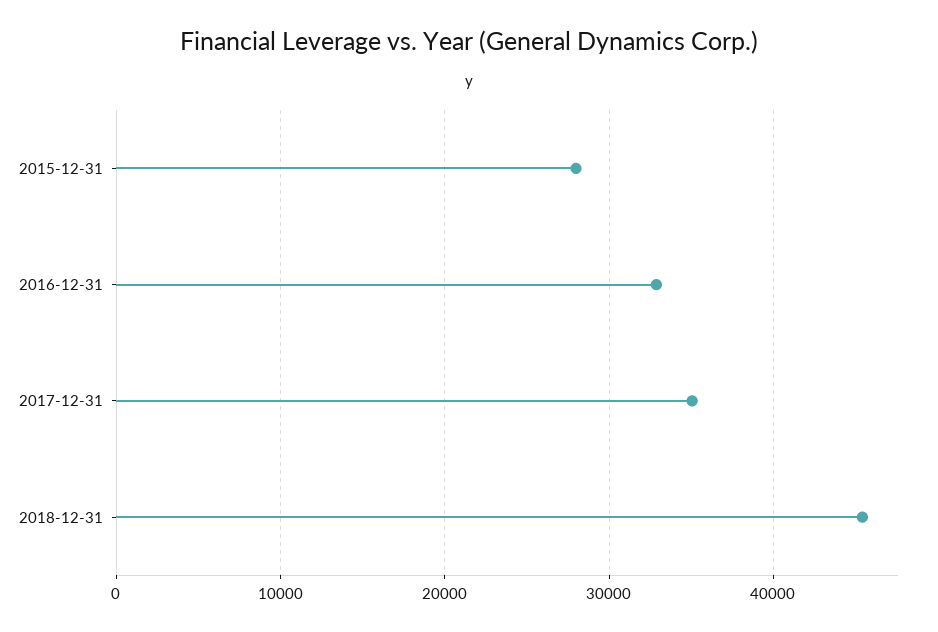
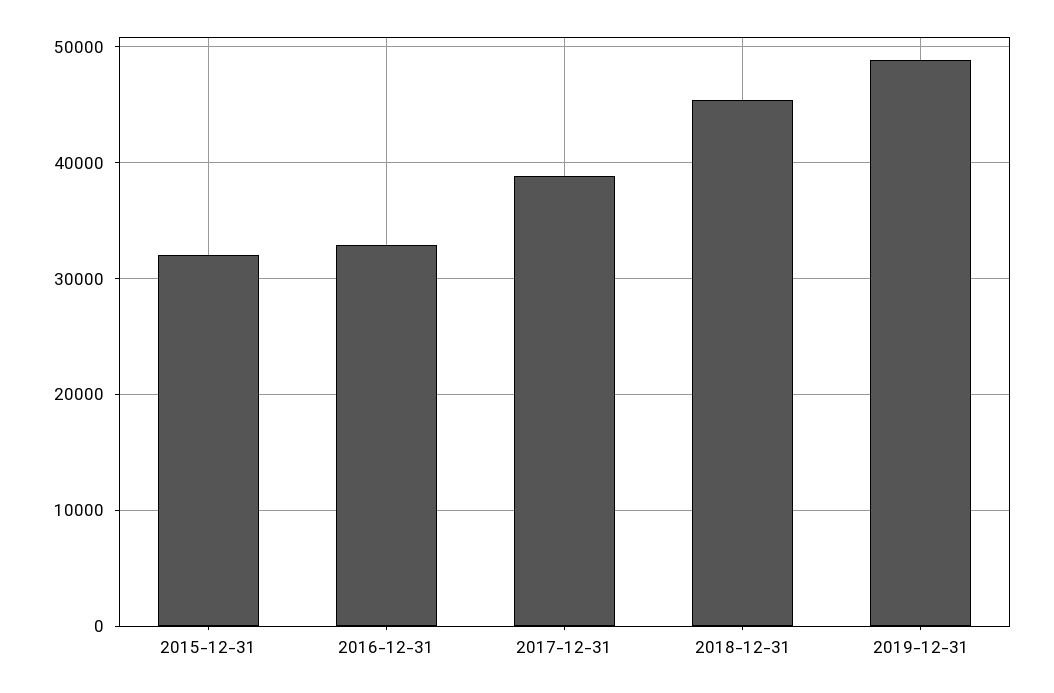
2015-12-31: 28000 -> 32000
2017-12-31: 35000 -> 39000
2019-12-31: none -> 49000

